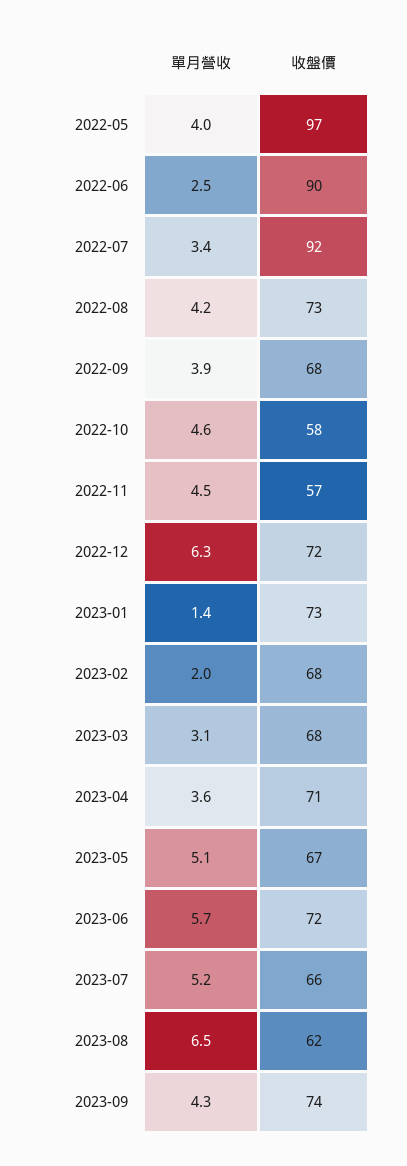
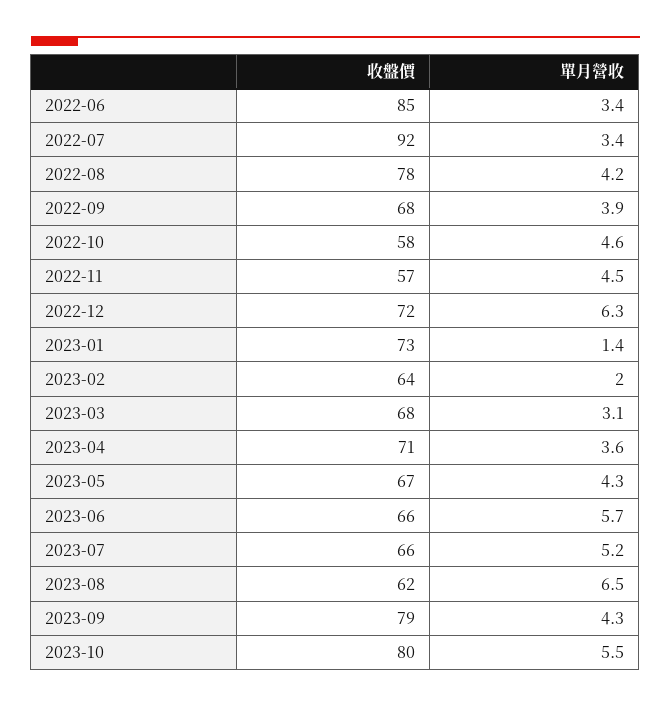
單月營收, 2022-05: 4 -> none
收盤價, 2022-05: 97 -> none
單月營收, 2022-06: 2.5 -> 3.4
收盤價, 2022-06: 90 -> 85
收盤價, 2022-08: 73 -> 78
收盤價, 2023-02: 68 -> 64
單月營收, 2023-05: 5.1 -> 4.3
收盤價, 2023-06: 72 -> 66
收盤價, 2023-09: 74 -> 79
收盤價, 2023-10: none -> 80
單月營收, 2023-10: none -> 5.5

